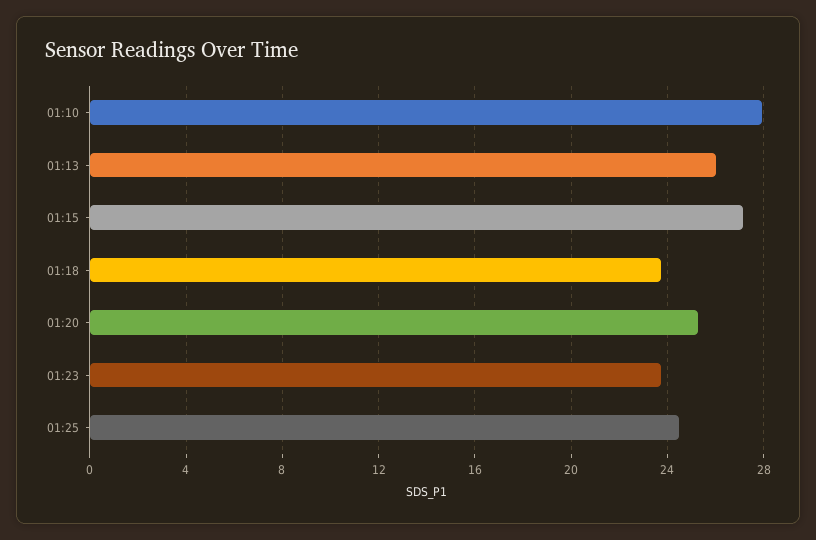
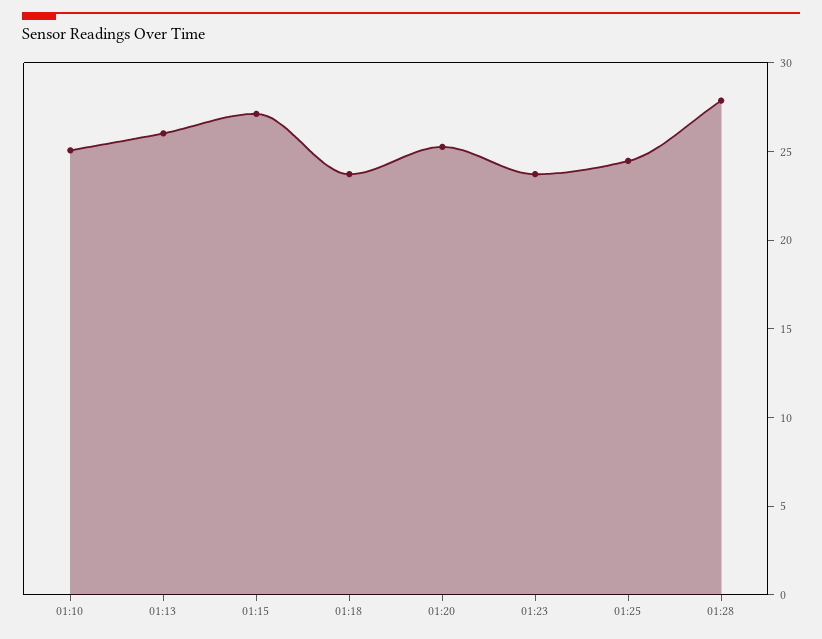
01:10: 28 -> 25
01:28: none -> 28

